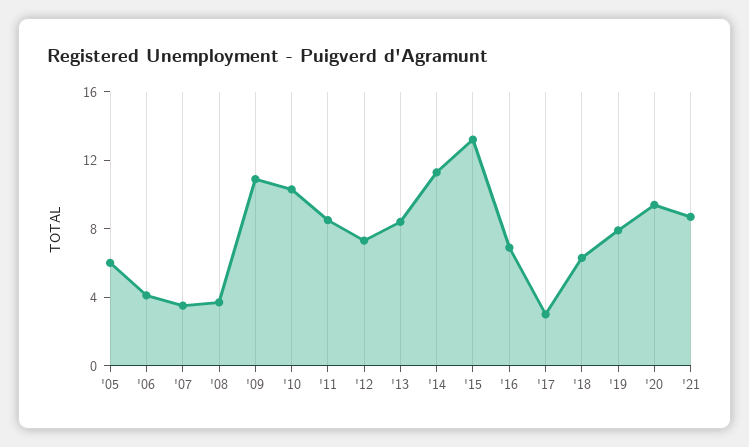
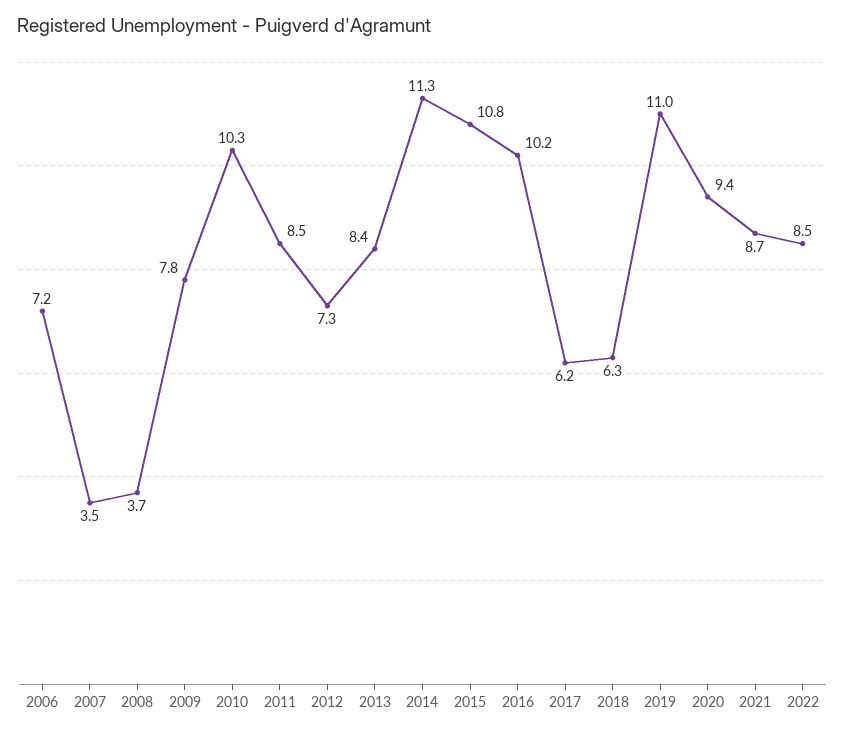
'05: 6 -> none
'06: 4 -> 7.2
'09: 11 -> 7.8
'15: 13 -> 10.8
'16: 7 -> 10.2
'17: 3 -> 6.2
'19: 8 -> 11
2022: none -> 8.5

